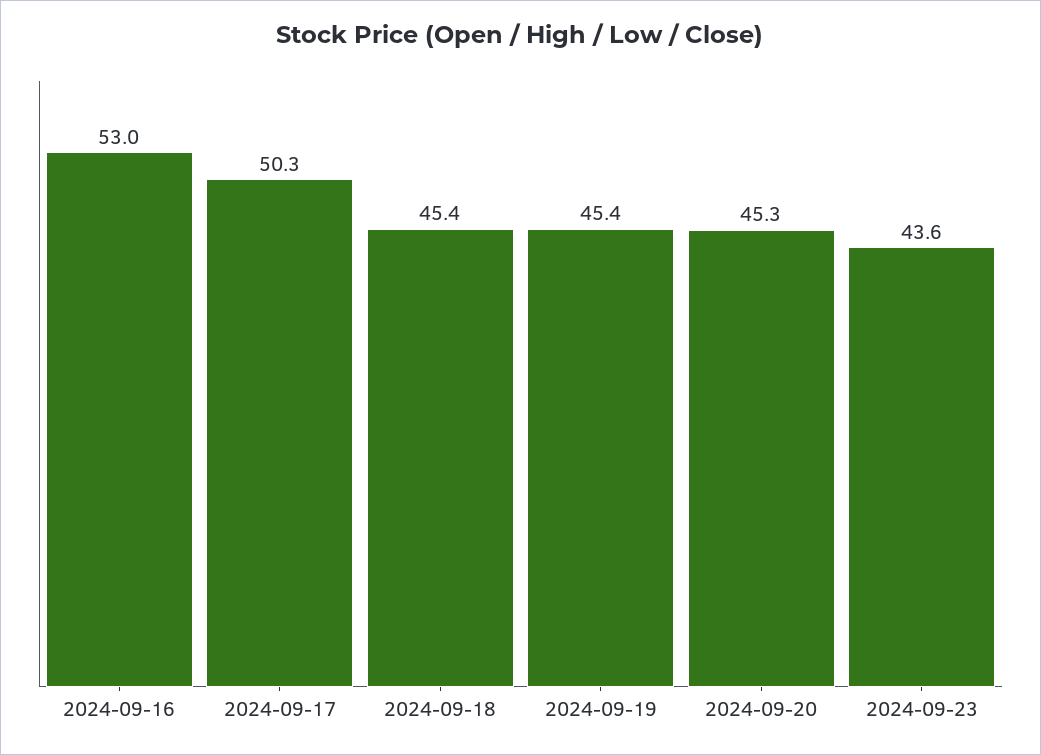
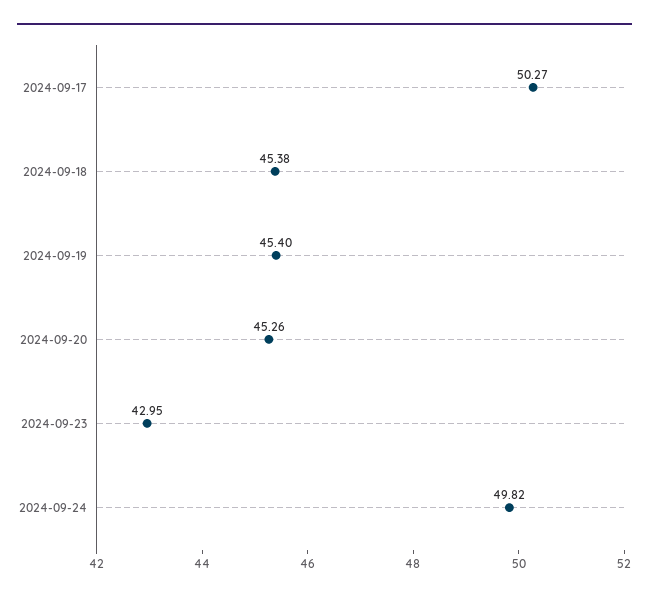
2024-09-16: 53 -> none
2024-09-23: 43.6 -> 42.95
2024-09-24: none -> 49.82

